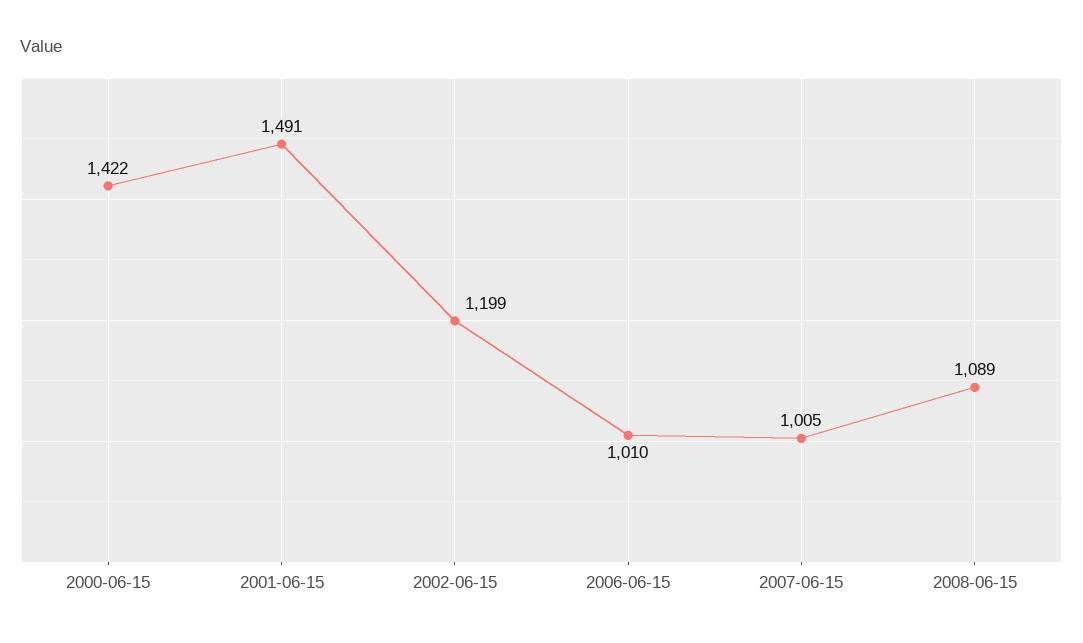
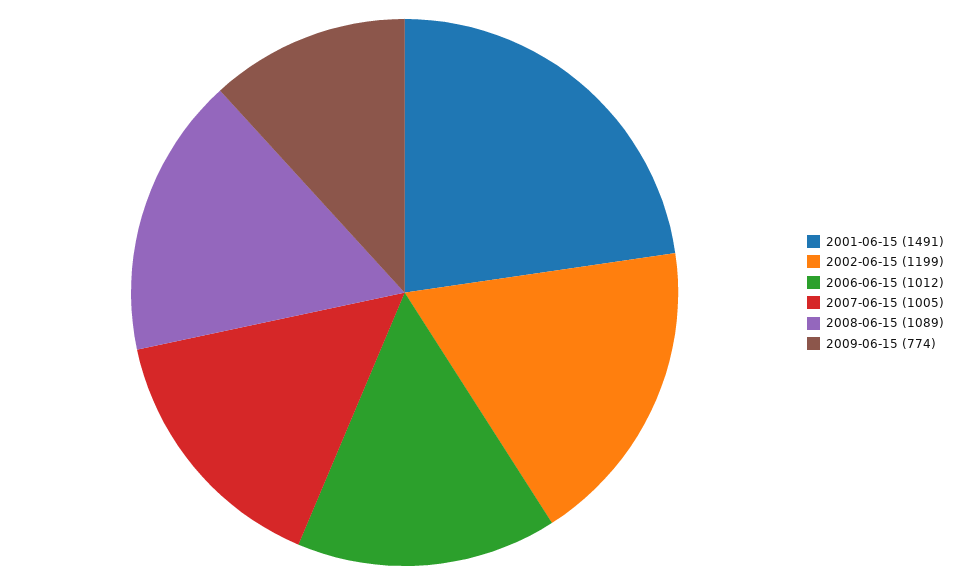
2000-06-15: 1422 -> none
2006-06-15: 1010 -> 1012
2009-06-15: none -> 774

